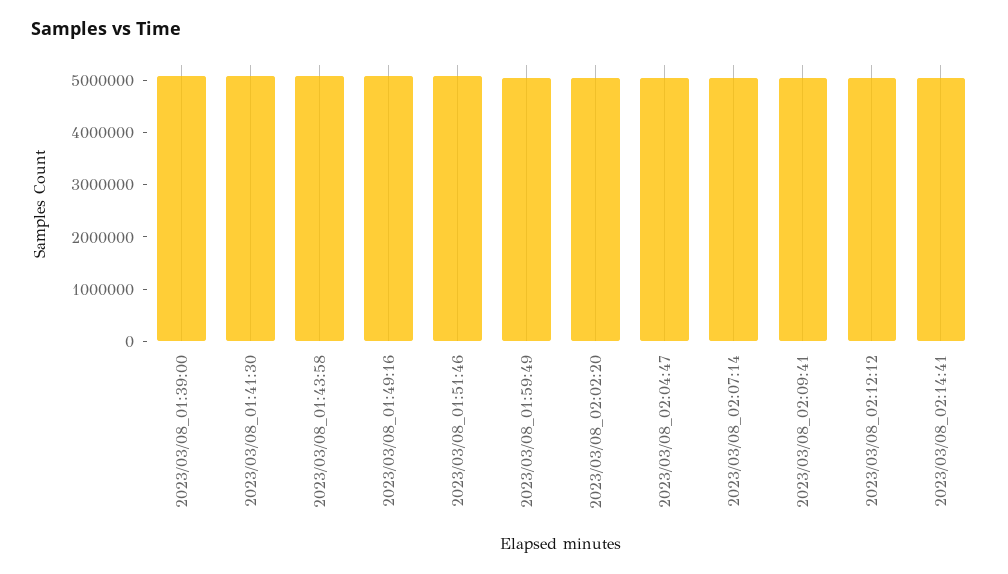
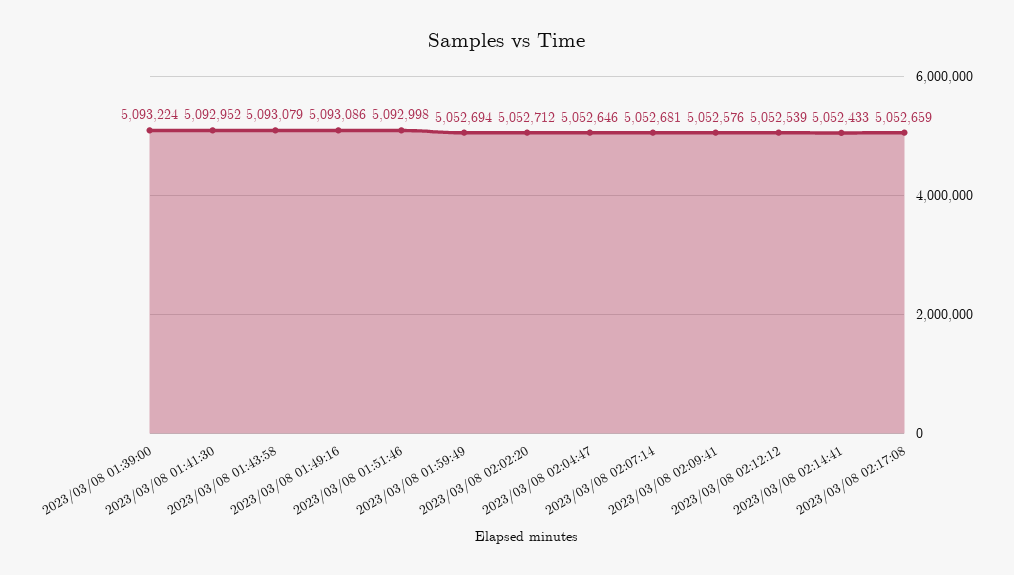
2023/03/08 02:17:08: none -> 5052659

